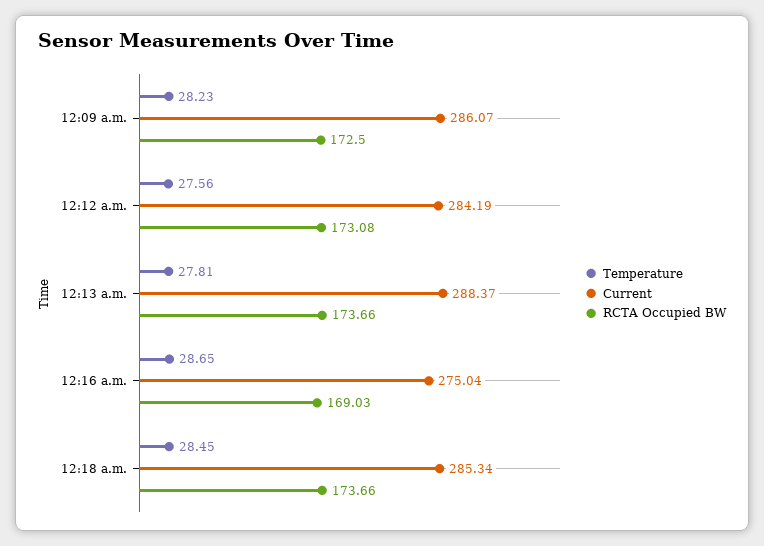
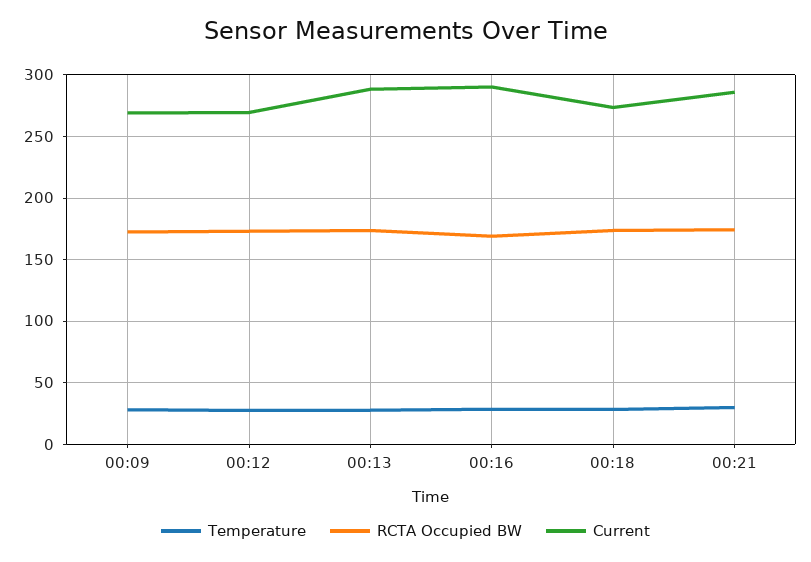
Current, 12:09 a.m.: 286.07 -> 270
Current, 12:12 a.m.: 284.19 -> 270
Current, 12:16 a.m.: 275.04 -> 290
Current, 12:18 a.m.: 285.34 -> 275
Temperature, 00:21: none -> 30
RCTA Occupied BW, 00:21: none -> 175
Current, 00:21: none -> 285

